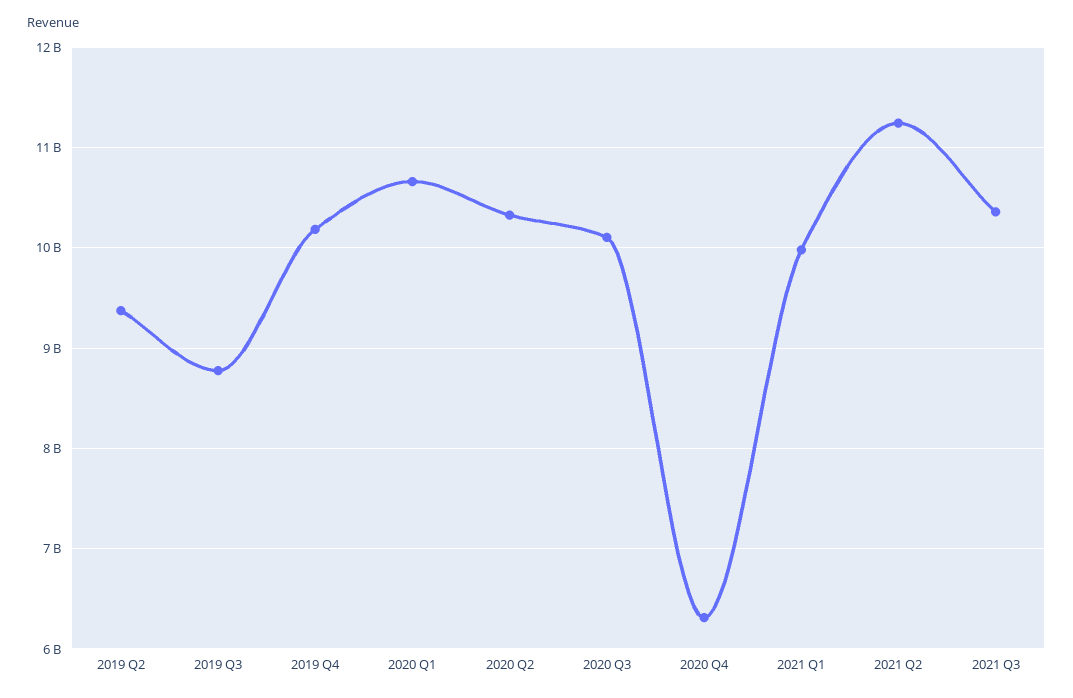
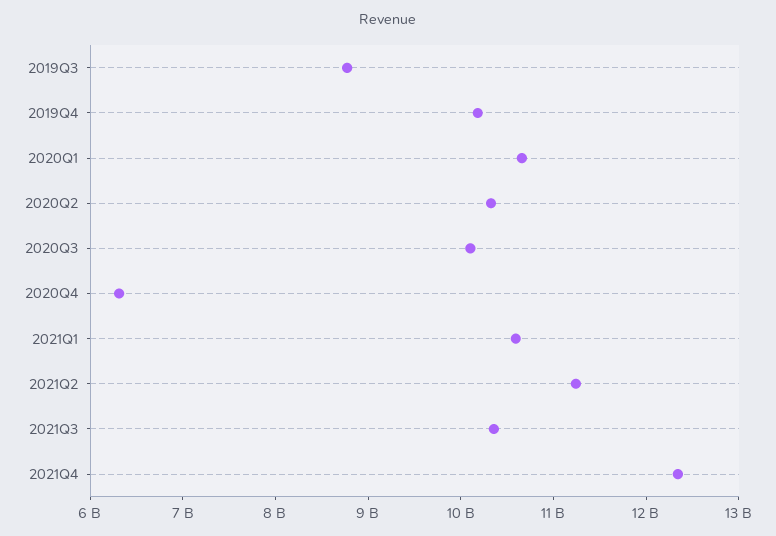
2019 Q2: 9400000000 -> none
2021 Q1: 10000000000 -> 10600000000
2021Q4: none -> 12400000000

